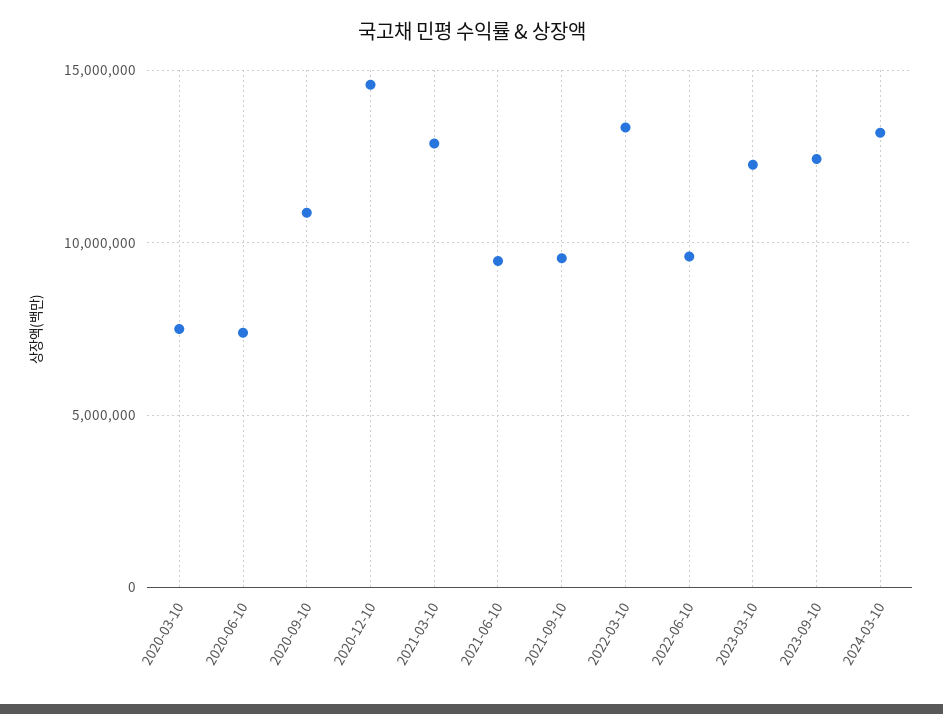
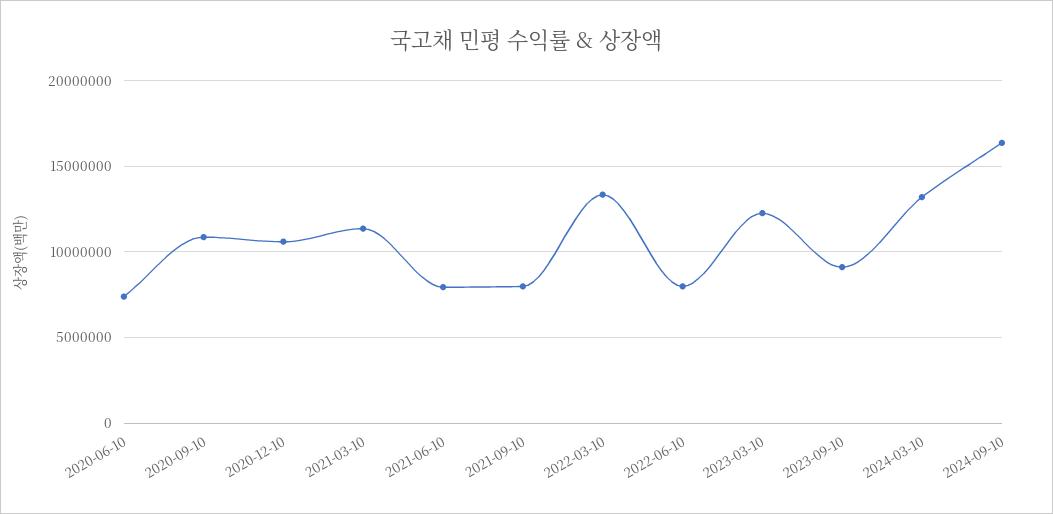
2020-03-10: 7500000 -> none
2020-12-10: 14500000 -> 10500000
2021-03-10: 13000000 -> 11500000
2021-06-10: 9500000 -> 8000000
2021-09-10: 9500000 -> 8000000
2022-06-10: 9500000 -> 8000000
2023-09-10: 12500000 -> 9000000
2024-09-10: none -> 16500000

